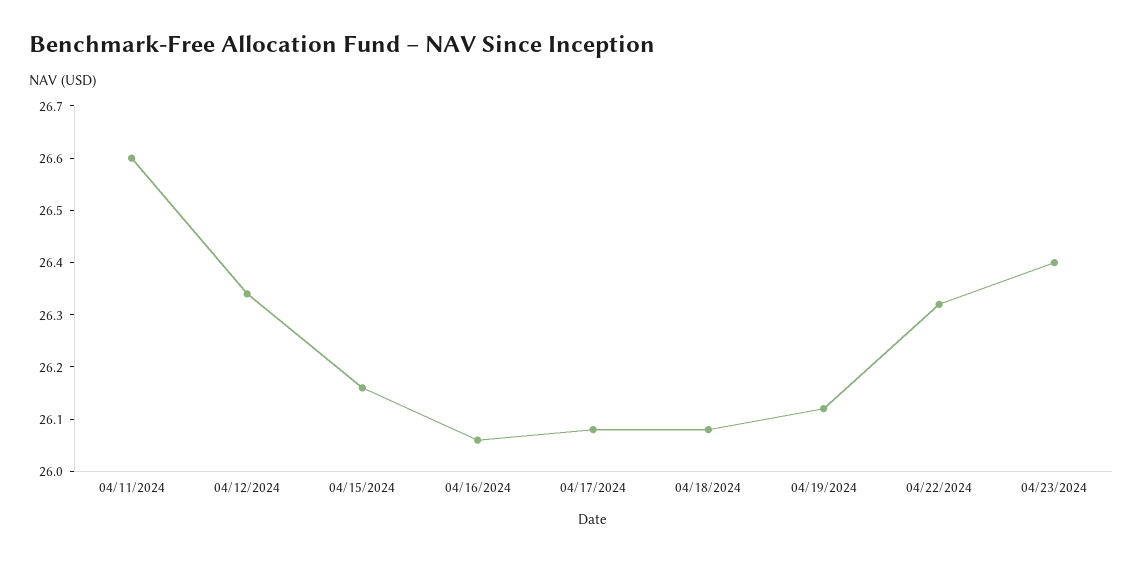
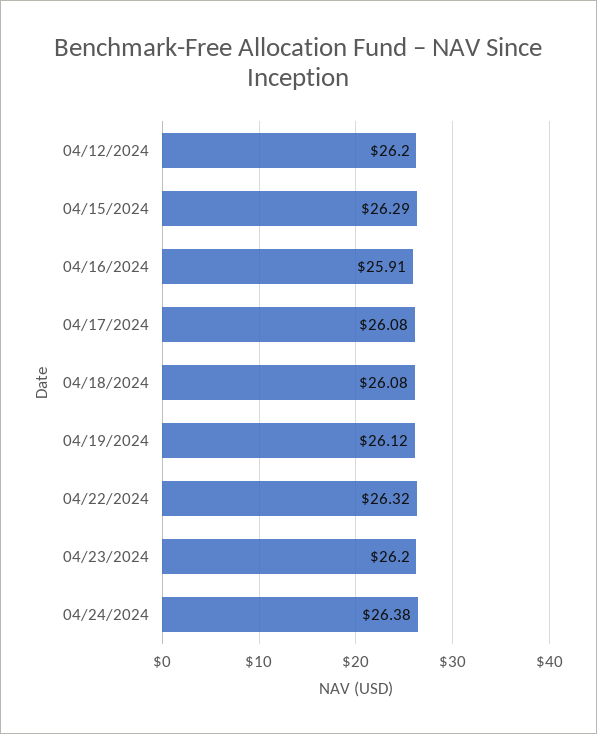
04/11/2024: 26.6 -> none
04/12/2024: 26.35 -> 26.2
04/15/2024: 26.15 -> 26.29
04/16/2024: 26.05 -> 25.91
04/23/2024: 26.4 -> 26.2
04/24/2024: none -> 26.38

